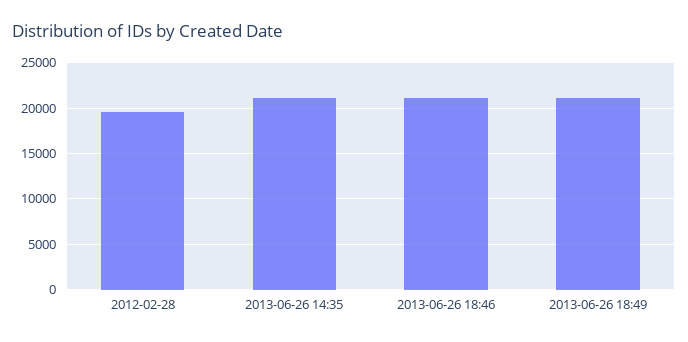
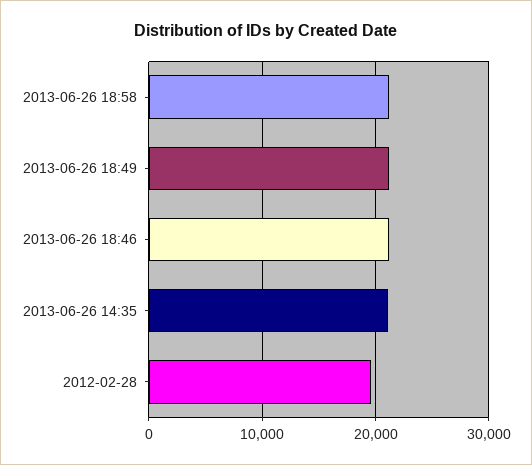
2013-06-26 18:58: none -> 21000

